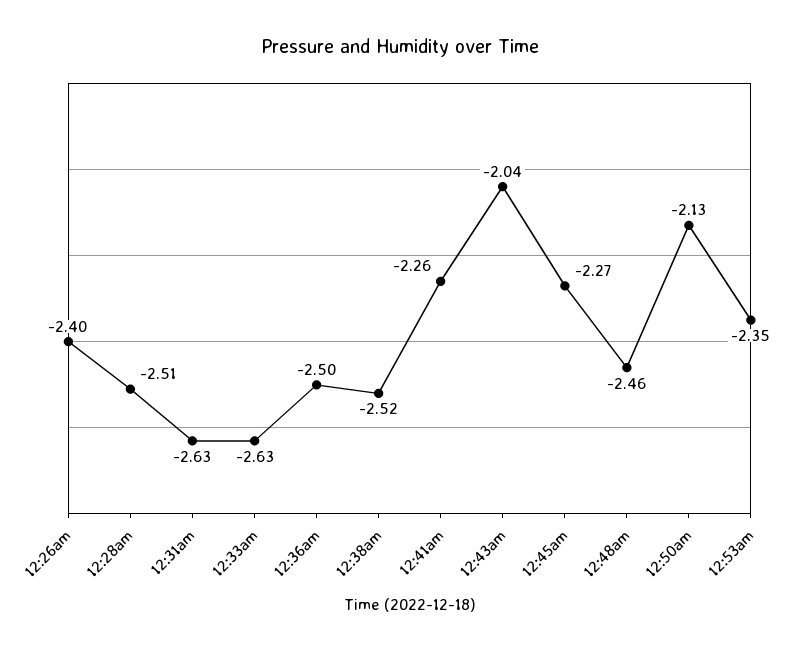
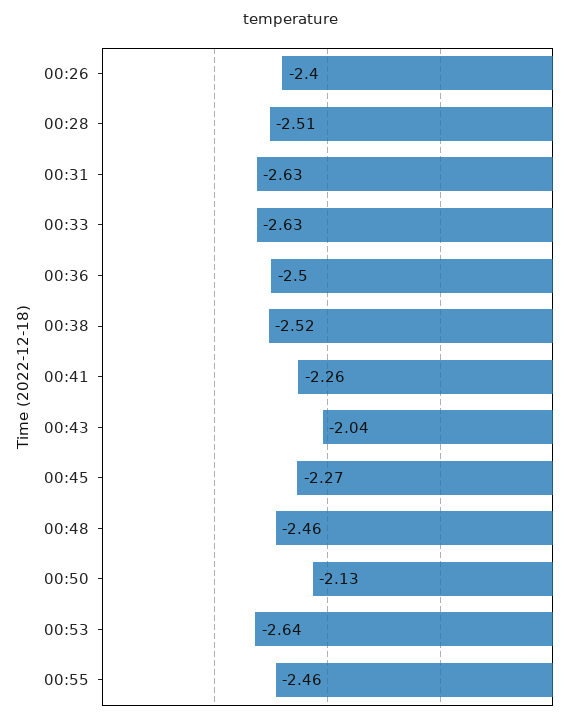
12:53am: -2.35 -> -2.64
00:55: none -> -2.46

